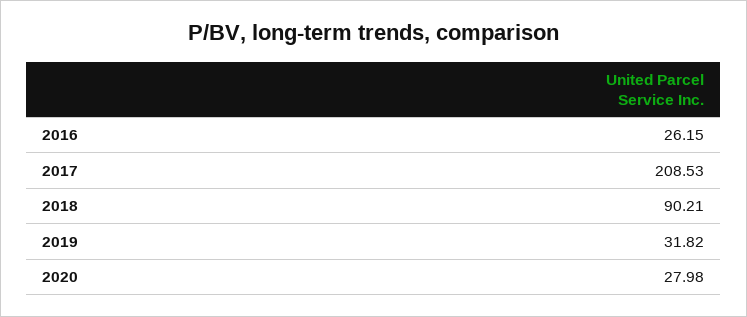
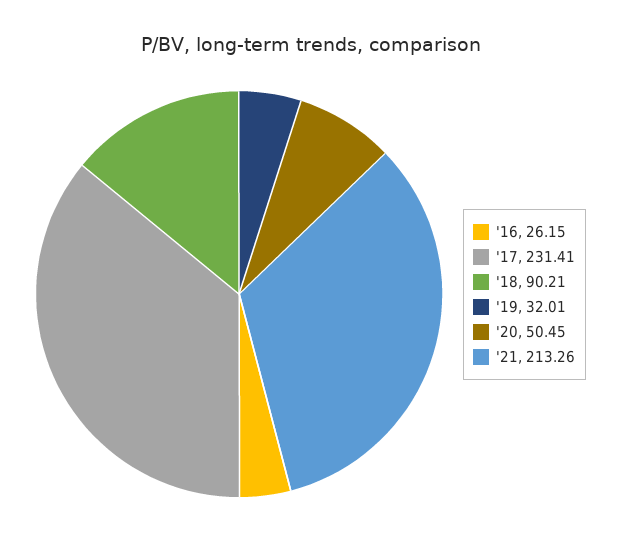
2017: 208.53 -> 231.41
2019: 31.82 -> 32.01
2020: 27.98 -> 50.45
'21: none -> 213.26

